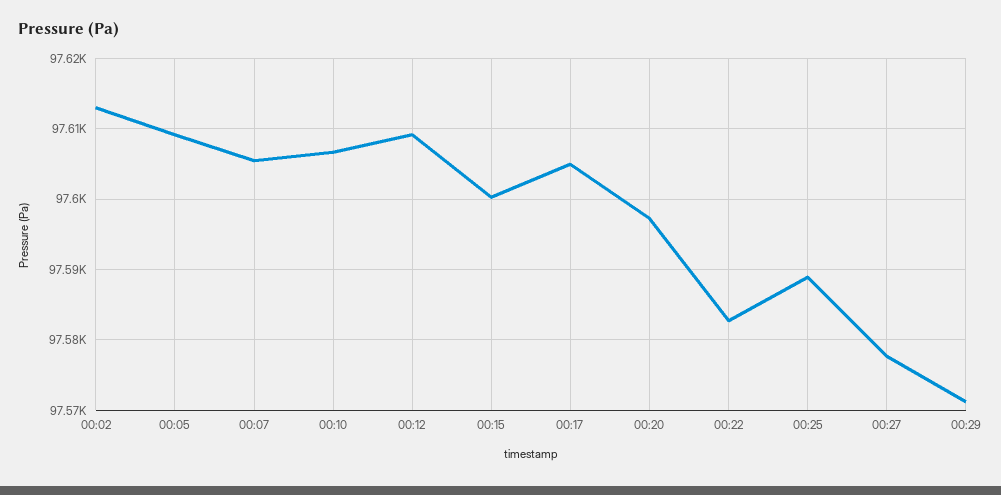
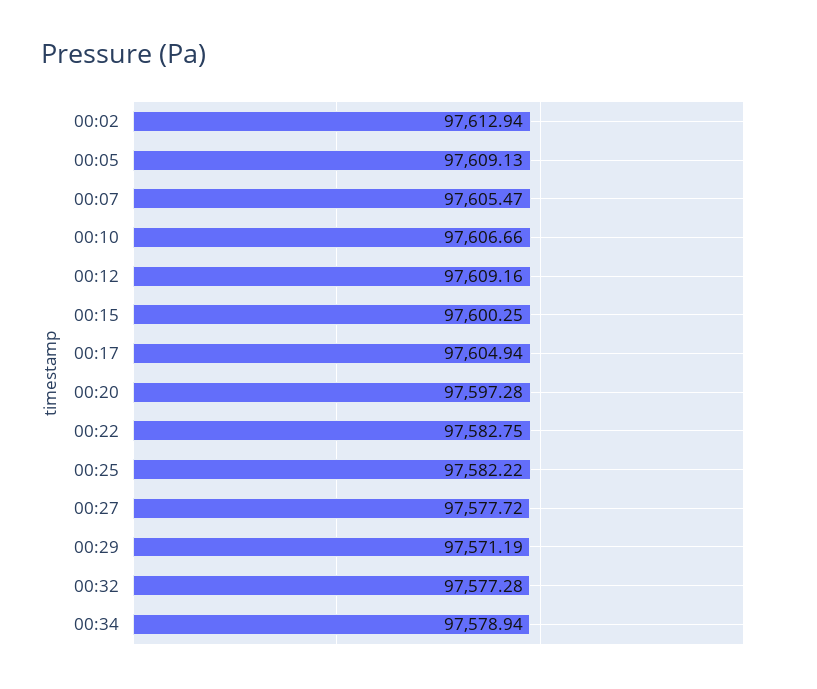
00:25: 97589 -> 97582.22
00:32: none -> 97577.28
00:34: none -> 97578.94

